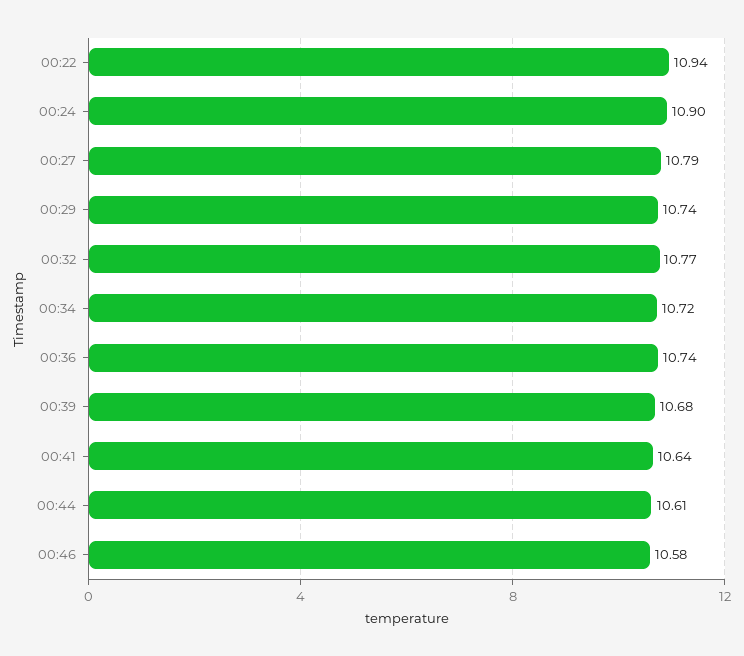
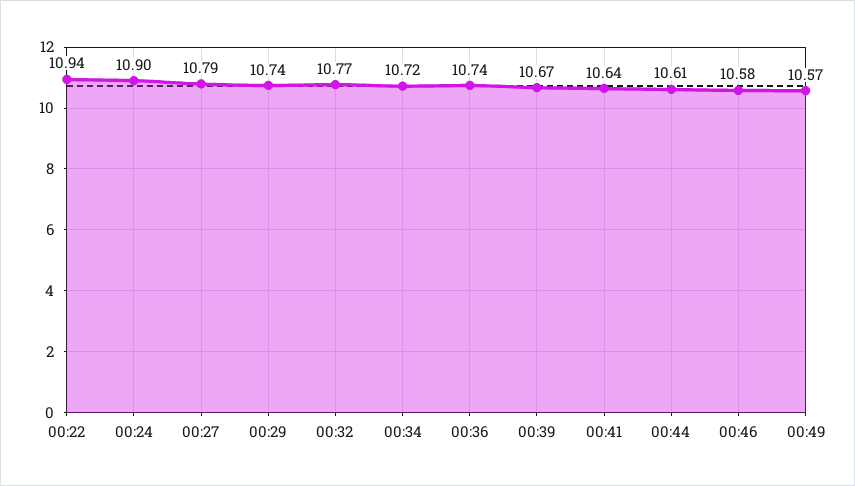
00:39: 10.68 -> 10.67
00:49: none -> 10.57

